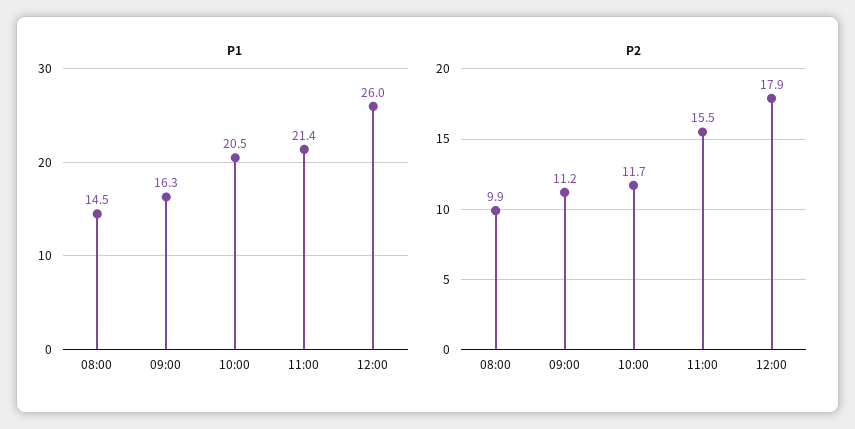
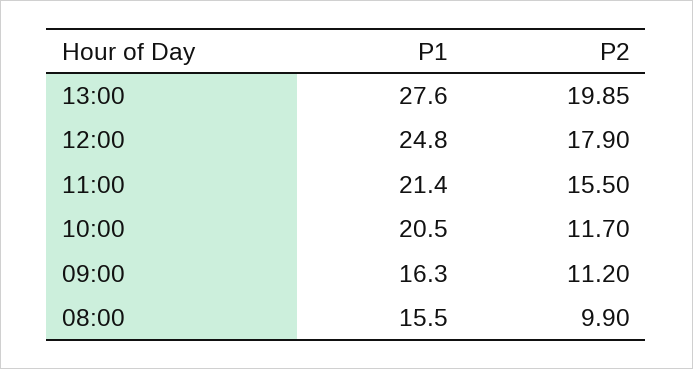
P1, 08:00: 14.5 -> 15.5
P1, 12:00: 26 -> 24.8
P1, 13:00: none -> 27.6
P2, 13:00: none -> 19.85

